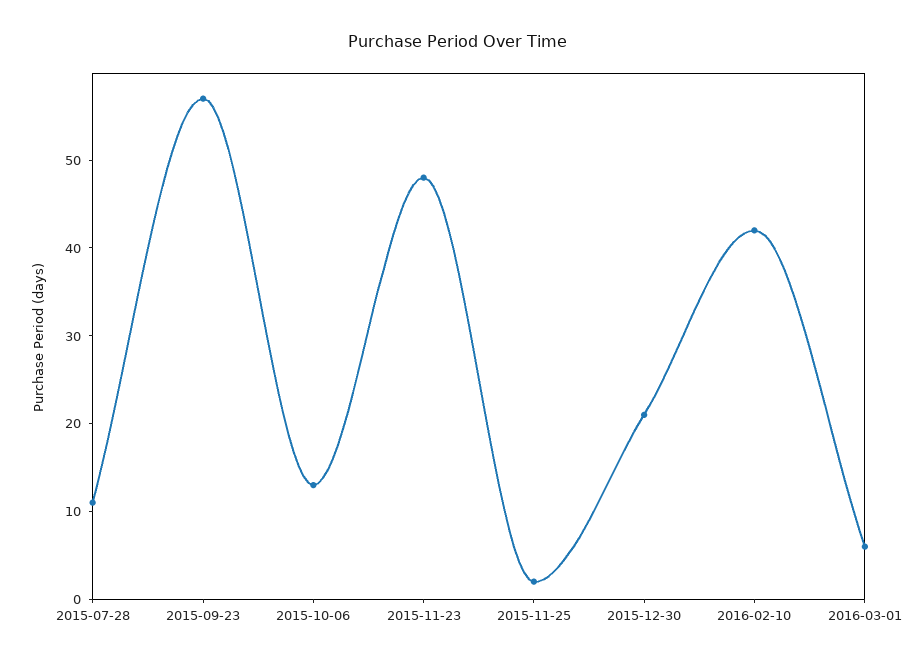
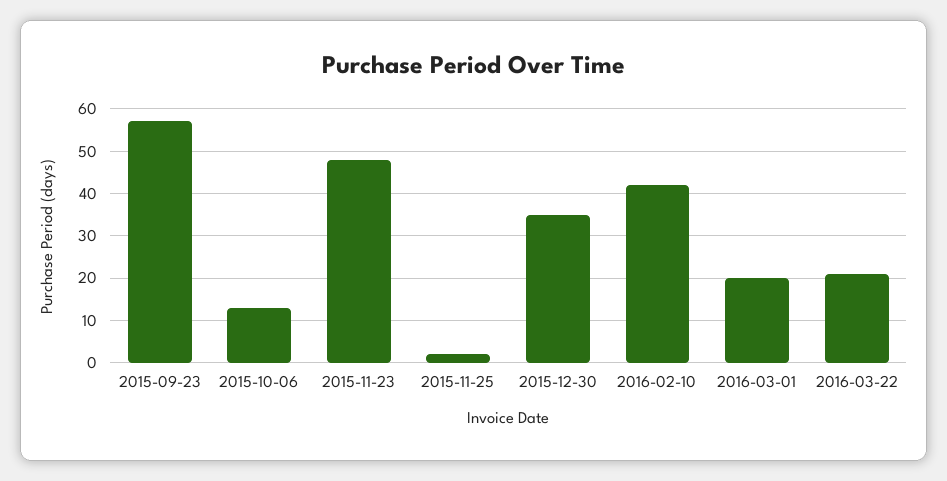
2015-07-28: 11 -> none
2015-12-30: 21 -> 35
2016-03-01: 6 -> 20
2016-03-22: none -> 20

